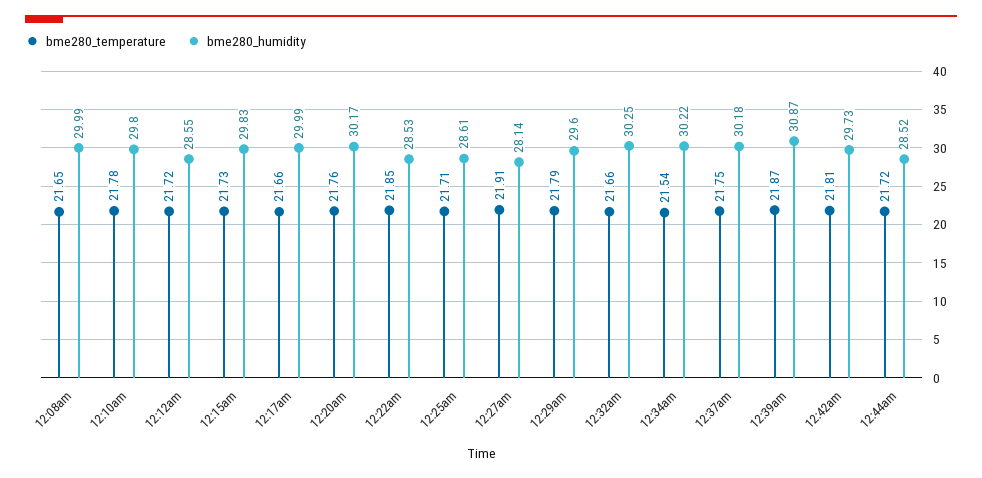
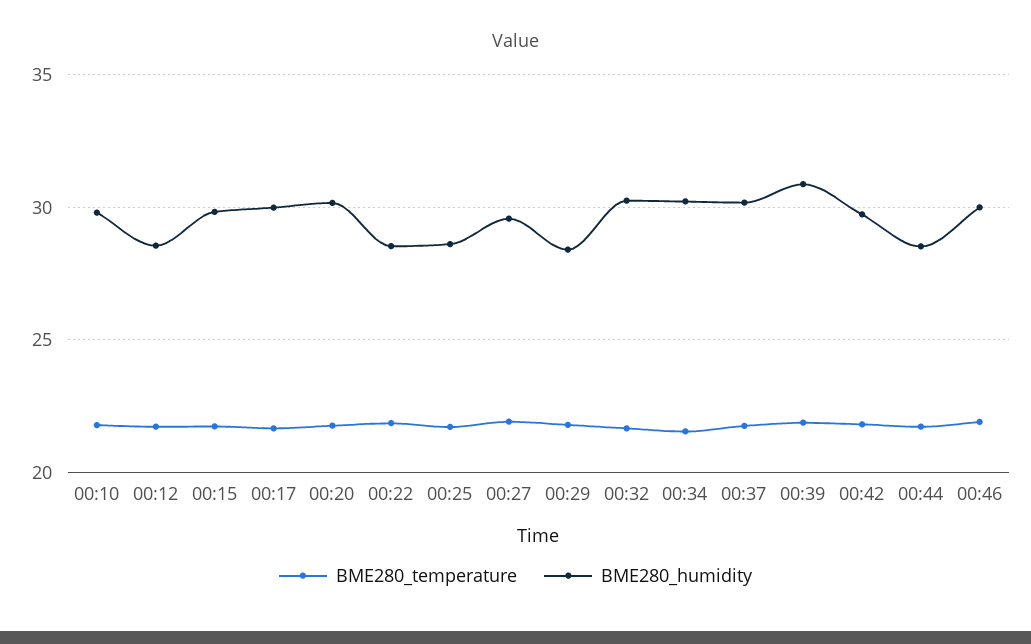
bme280_temperature, 12:08am: 21.65 -> none
bme280_humidity, 12:08am: 29.99 -> none
bme280_humidity, 12:27am: 28.14 -> 29.5
bme280_humidity, 12:29am: 29.6 -> 28.5
bme280_temperature, 00:46: none -> 22
bme280_humidity, 00:46: none -> 30

